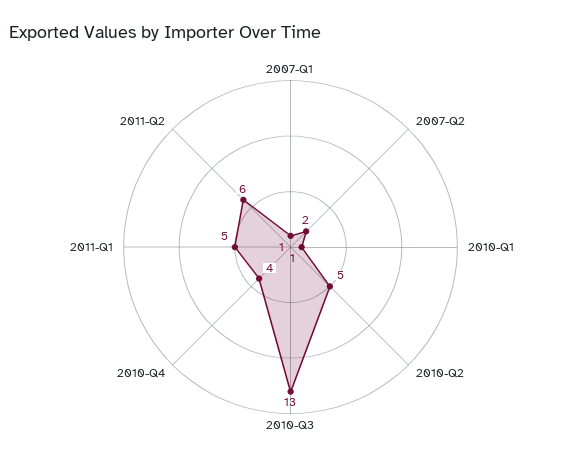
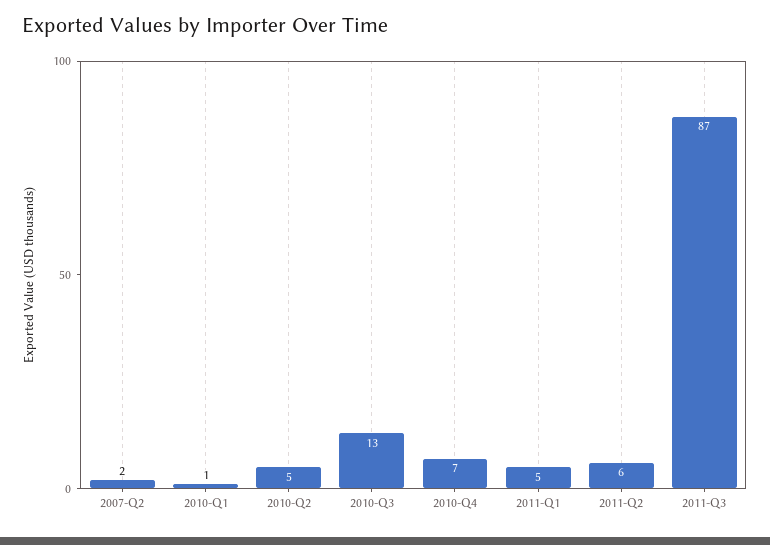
2007-Q1: 1 -> none
2010-Q4: 4 -> 7
2011-Q3: none -> 87

